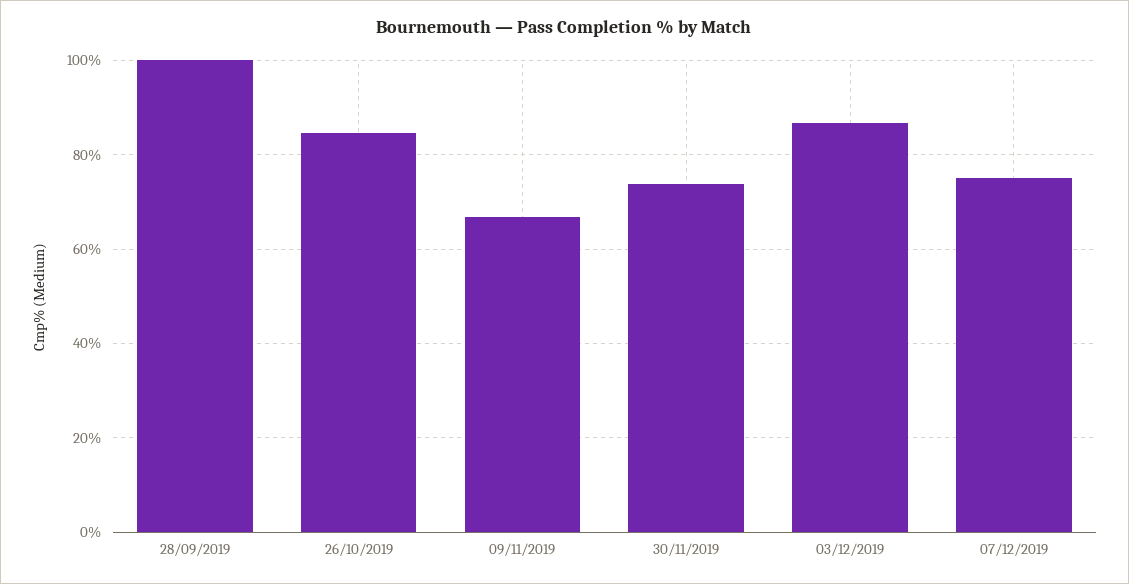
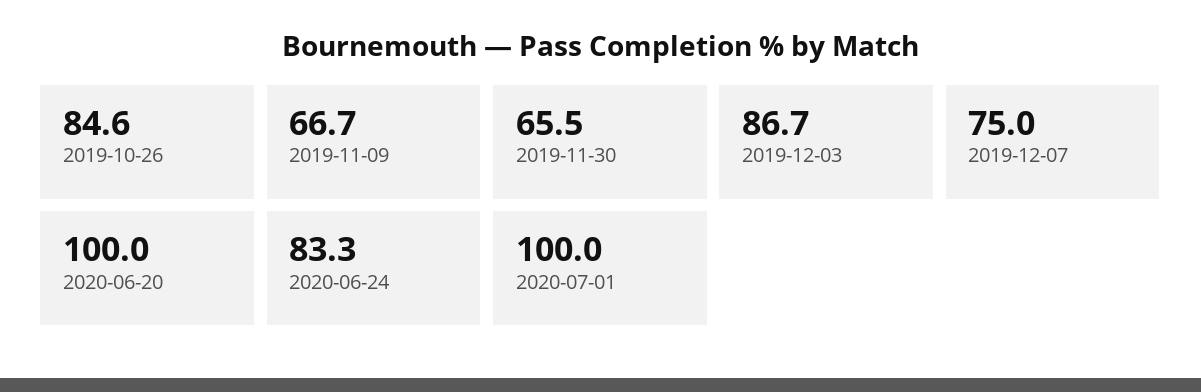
28/09/2019: 100 -> none
30/11/2019: 74 -> 65.5
2020-06-20: none -> 100
2020-06-24: none -> 83.3
2020-07-01: none -> 100

